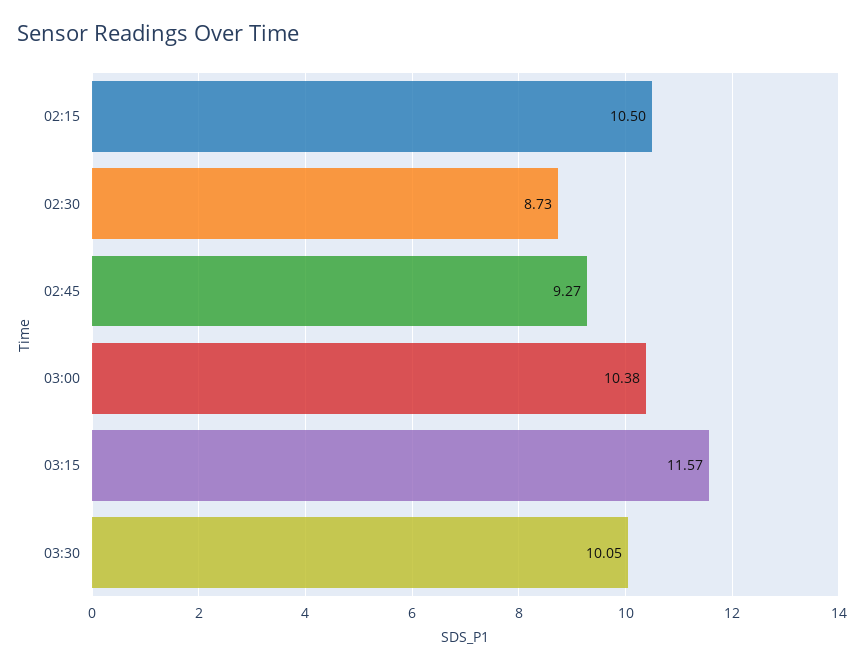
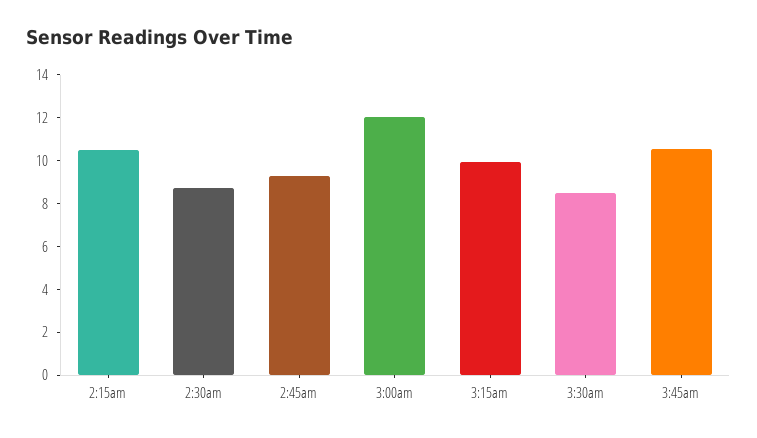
03:00: 10.38 -> 12
03:15: 11.57 -> 10
03:30: 10.05 -> 8.5
3:45am: none -> 10.5

